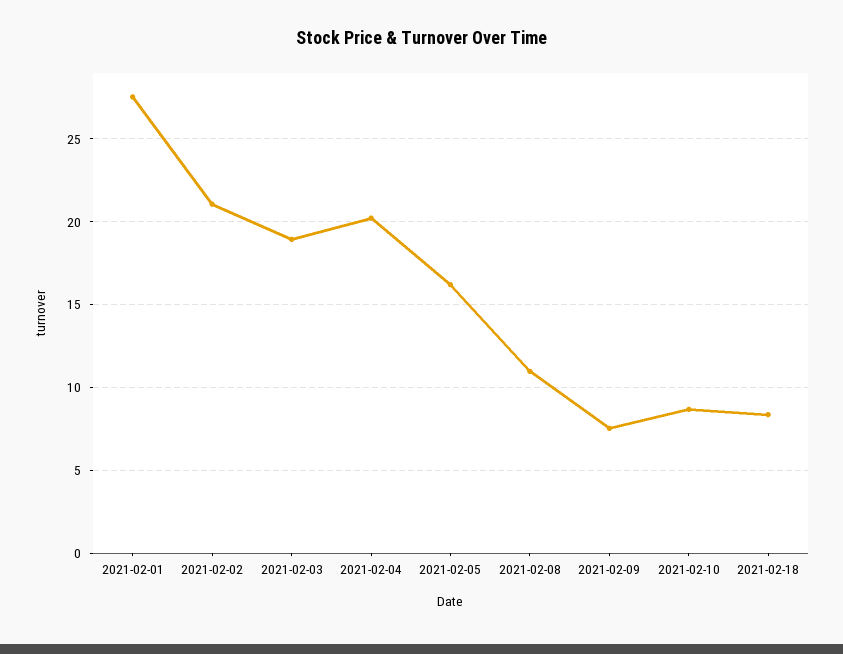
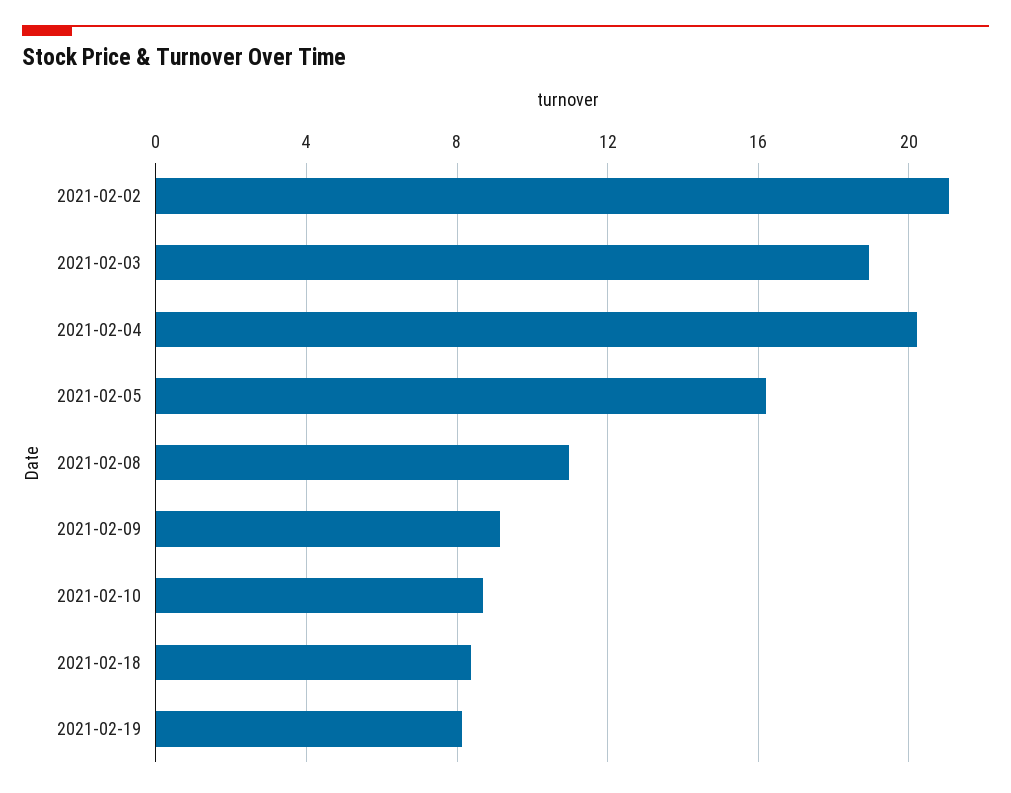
2021-02-01: 27.5 -> none
2021-02-09: 7.5 -> 9
2021-02-19: none -> 8

